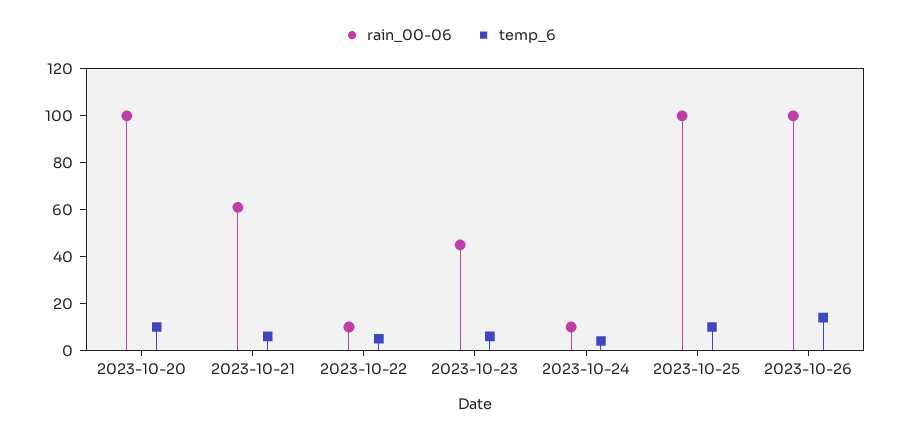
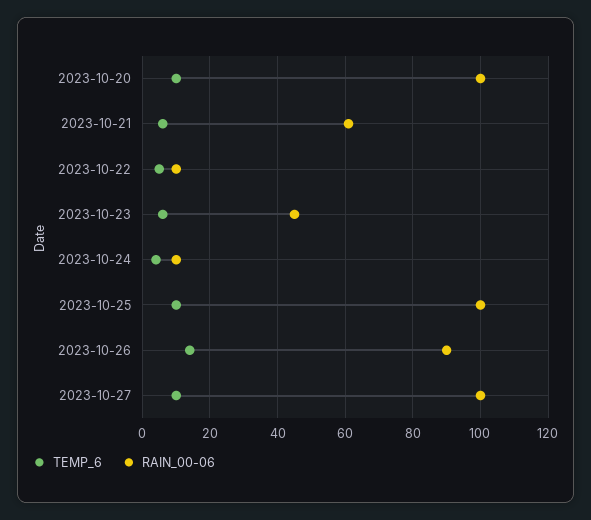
rain_00-06, 2023-10-26: 100 -> 90
temp_6, 2023-10-27: none -> 10
rain_00-06, 2023-10-27: none -> 100

